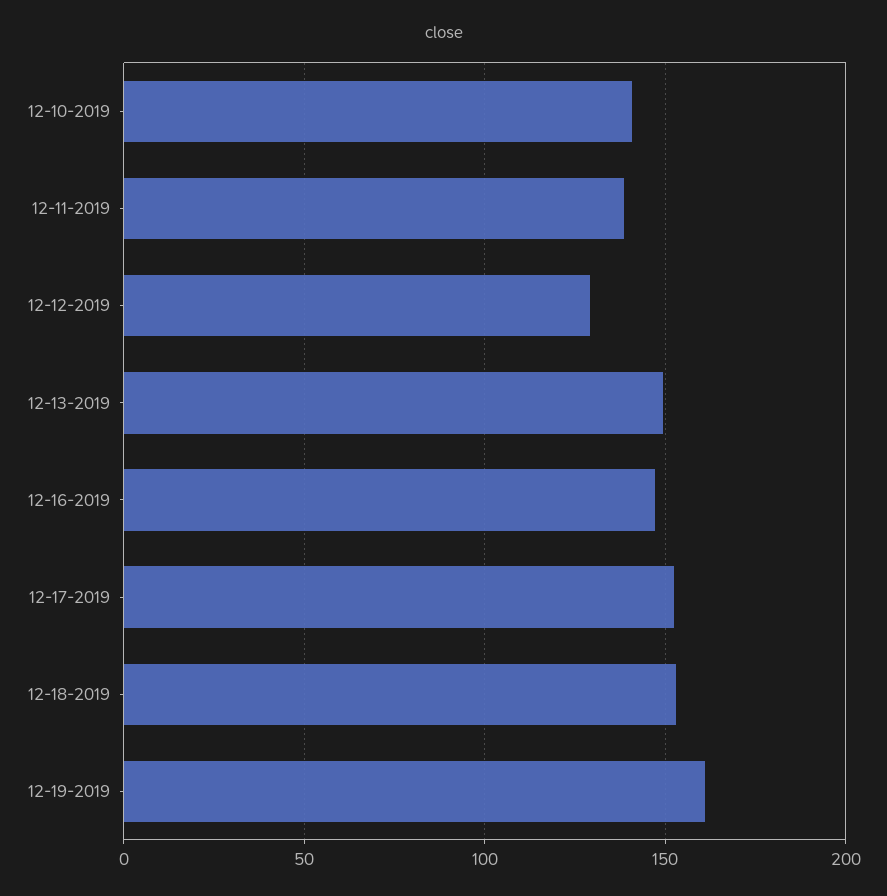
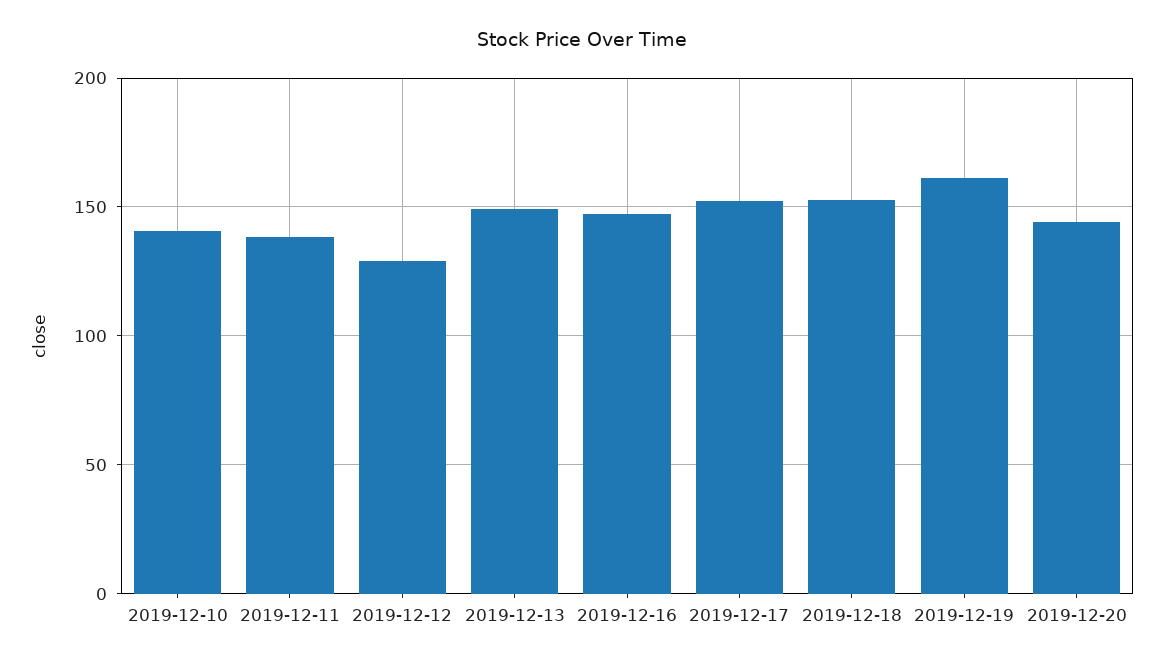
2019-12-20: none -> 145

